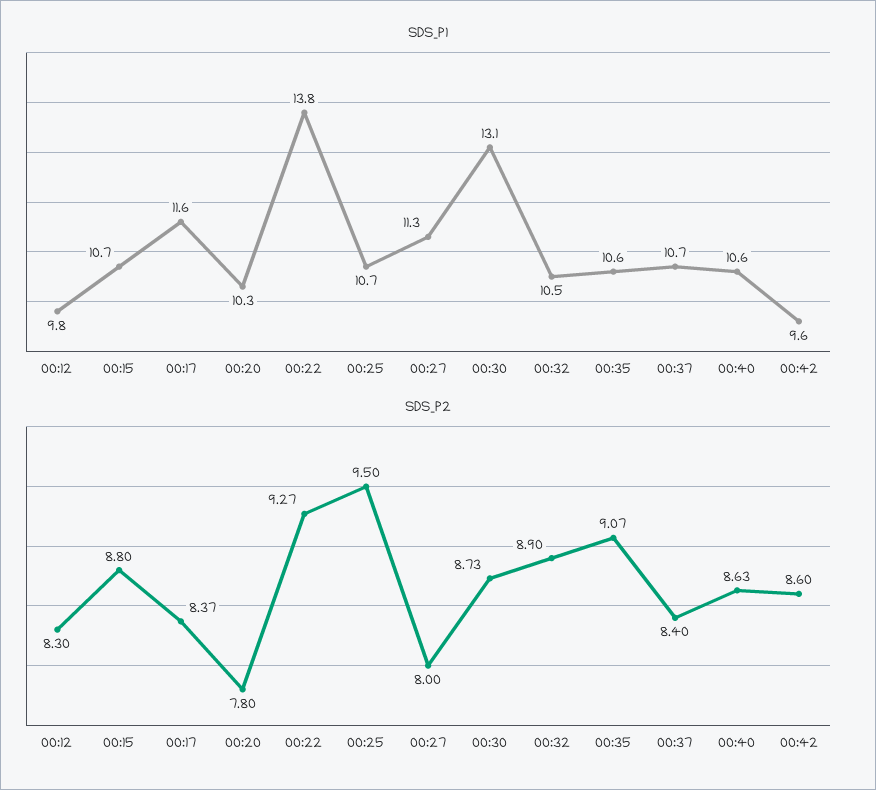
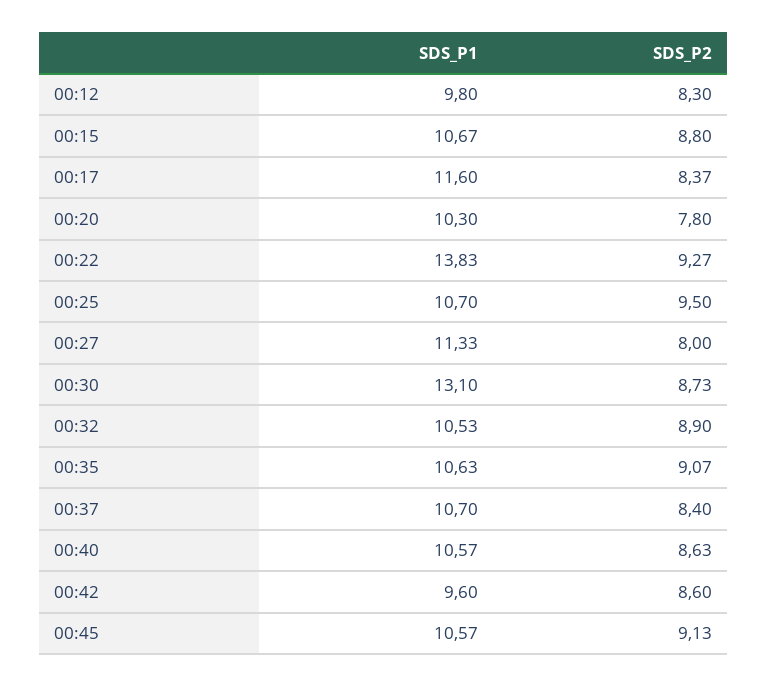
SDS_P1, 00:45: none -> 10.57
SDS_P2, 00:45: none -> 9.13

